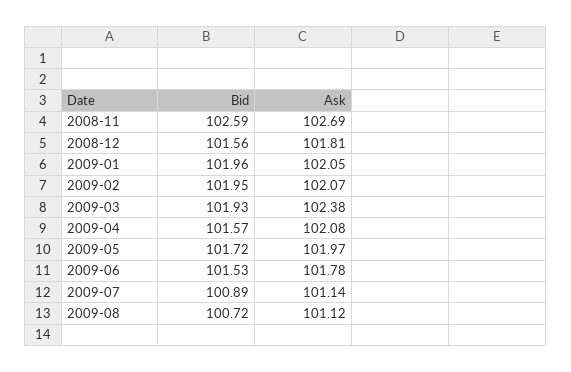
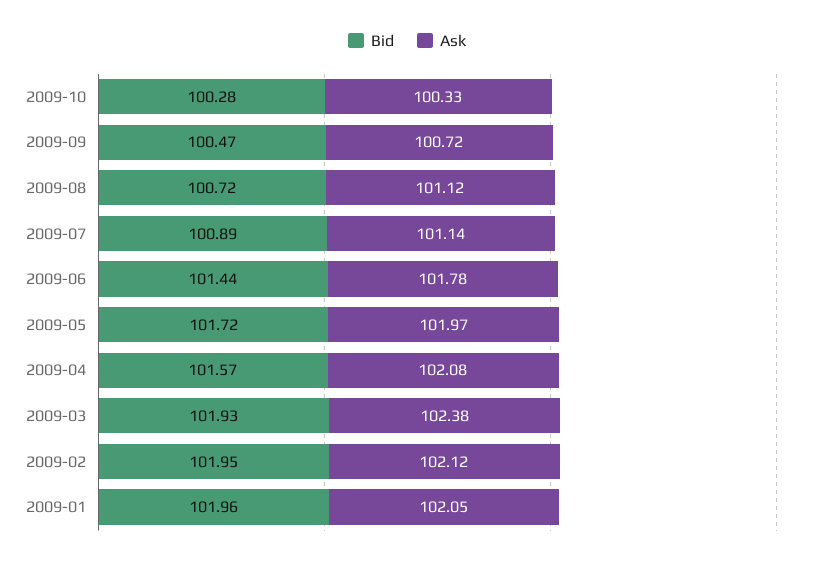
Bid, 2008-11: 102.59 -> none
Ask, 2008-11: 102.69 -> none
Bid, 2008-12: 101.56 -> none
Ask, 2008-12: 101.81 -> none
Ask, 2009-02: 102.07 -> 102.12
Bid, 2009-06: 101.53 -> 101.44
Bid, 2009-10: none -> 100.28
Ask, 2009-10: none -> 100.33
Bid, 2009-09: none -> 100.47
Ask, 2009-09: none -> 100.72

